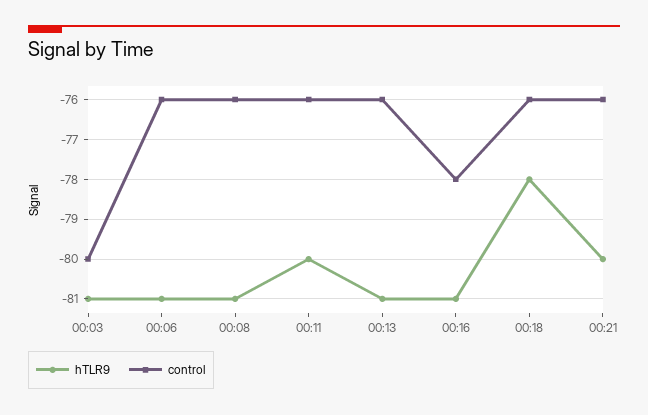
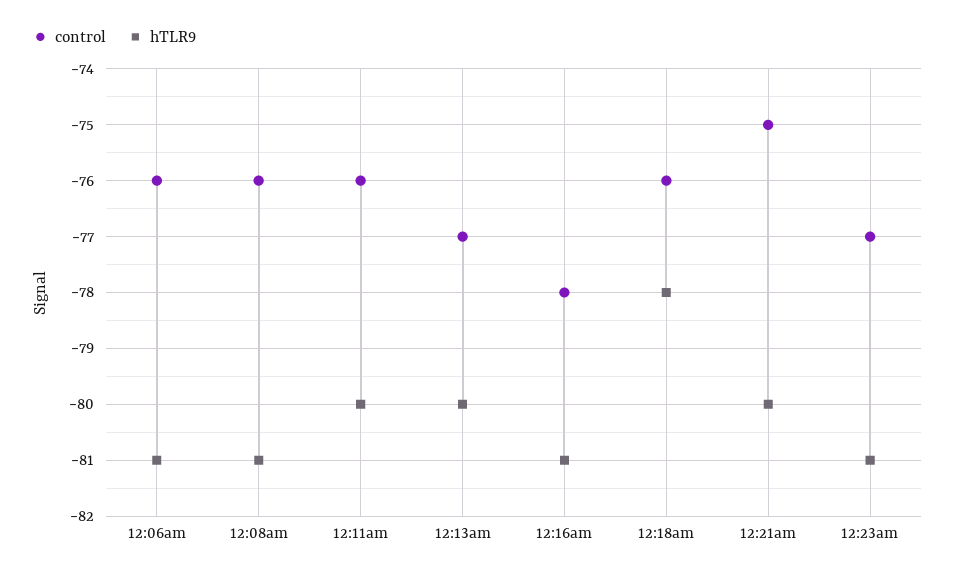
hTLR9, 00:03: -81 -> none
control, 00:03: -80 -> none
hTLR9, 00:13: -81 -> -80
control, 00:13: -76 -> -77
control, 00:21: -76 -> -75
control, 12:23am: none -> -77
hTLR9, 12:23am: none -> -81

